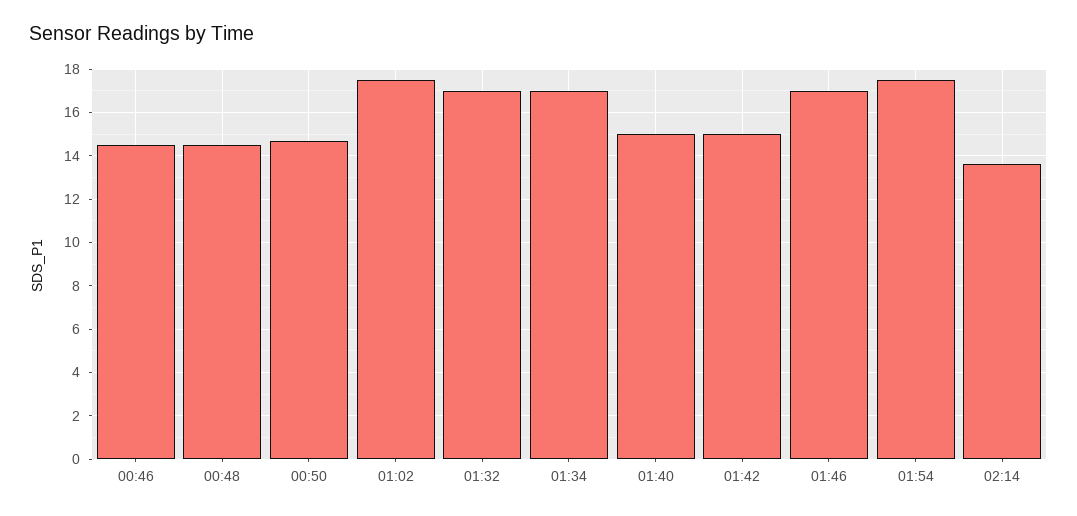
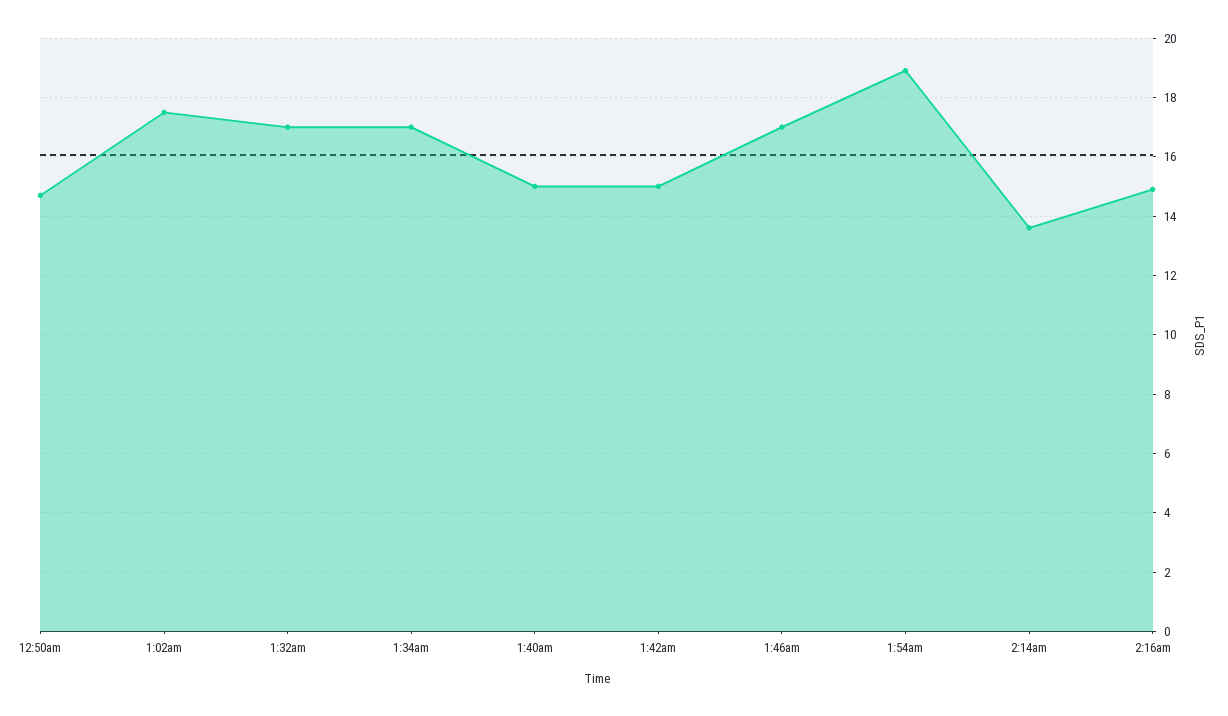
00:46: 14.5 -> none
00:48: 14.5 -> none
01:54: 17.5 -> 19
2:16am: none -> 15

